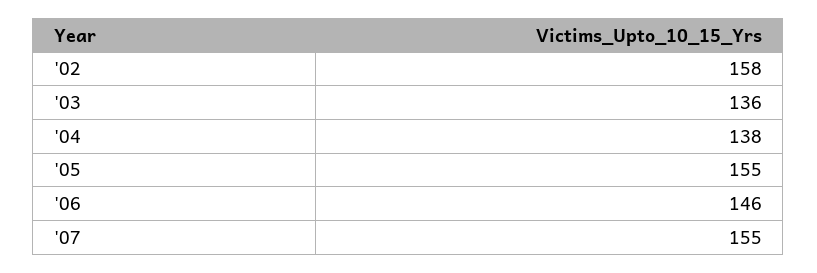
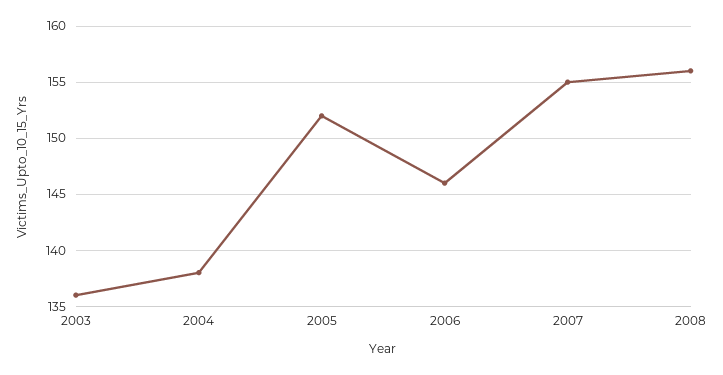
'02: 158 -> none
'05: 155 -> 152
2008: none -> 156

